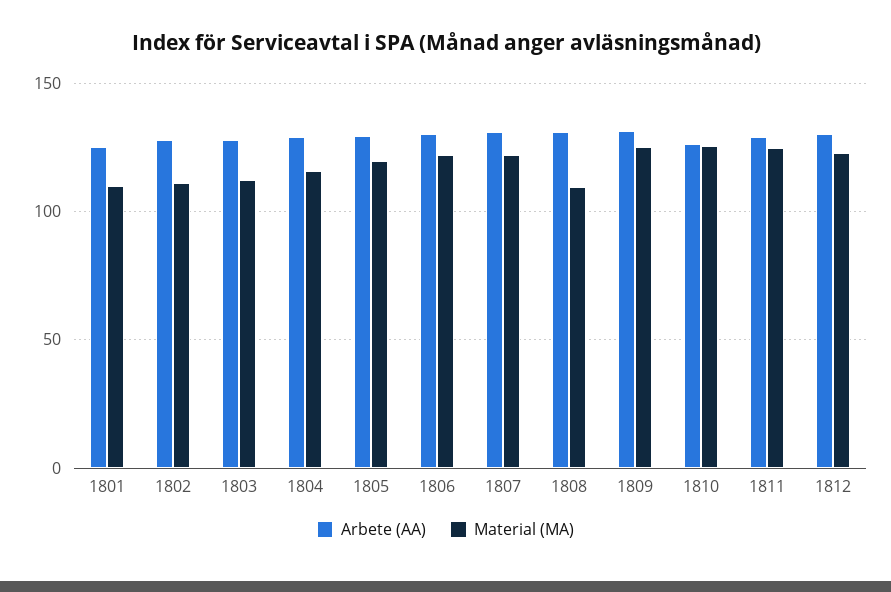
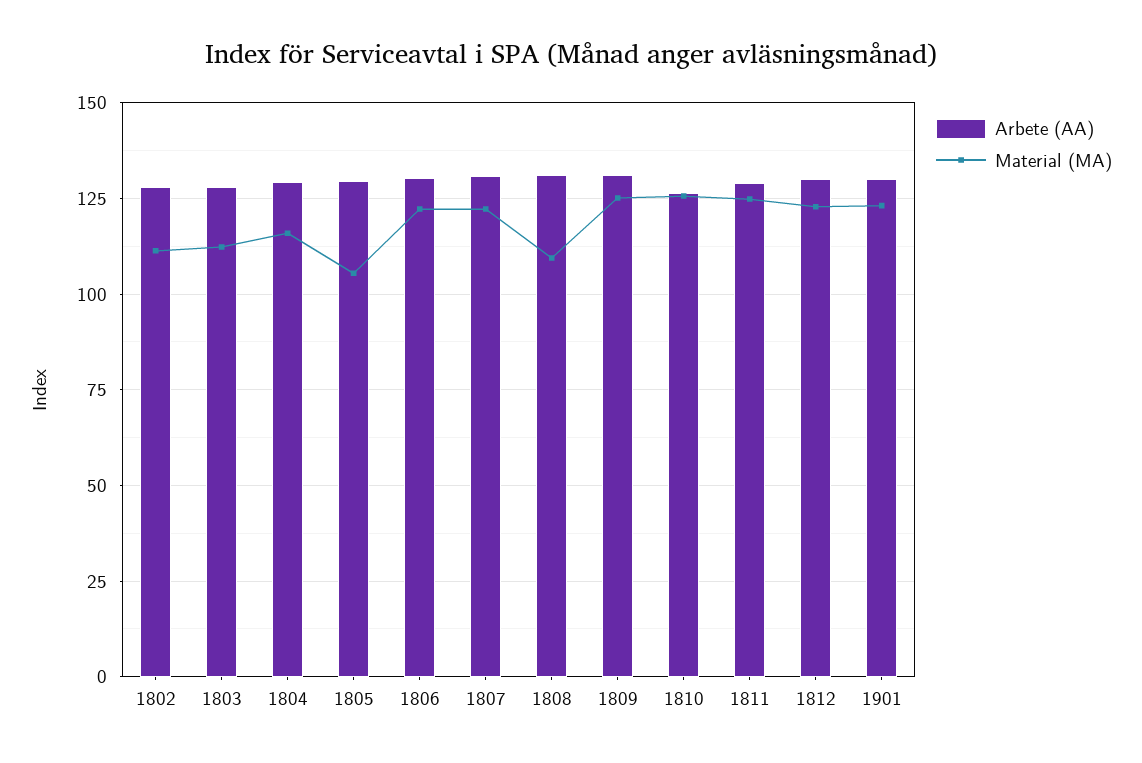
Arbete (AA), 1801: 125 -> none
Material (MA), 1801: 110 -> none
Material (MA), 1805: 120 -> 105
Arbete (AA), 1901: none -> 130
Material (MA), 1901: none -> 122.5

